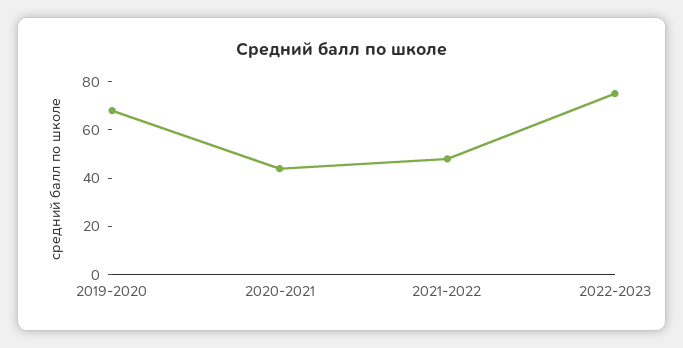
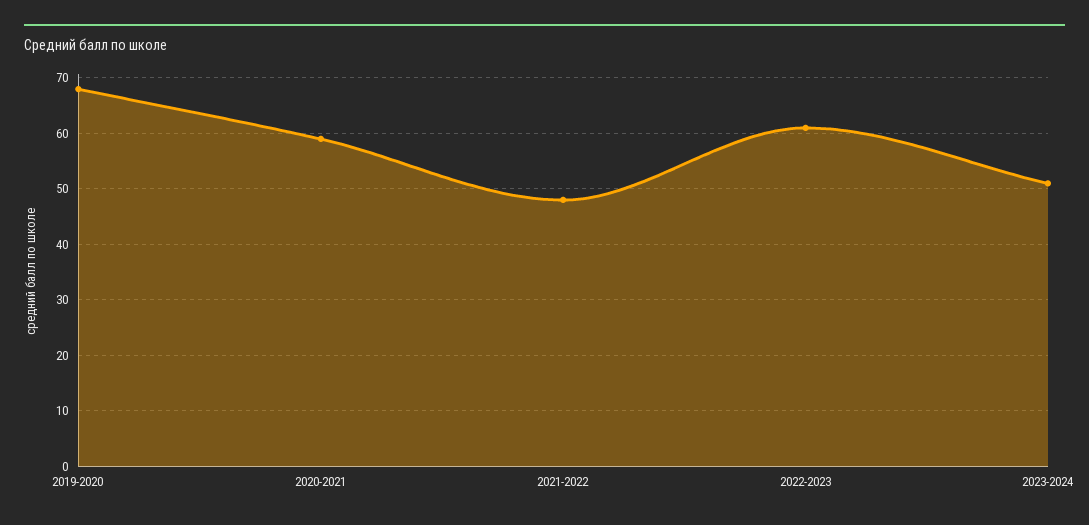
2020-2021: 45 -> 60
2022-2023: 75 -> 60
2023-2024: none -> 50

